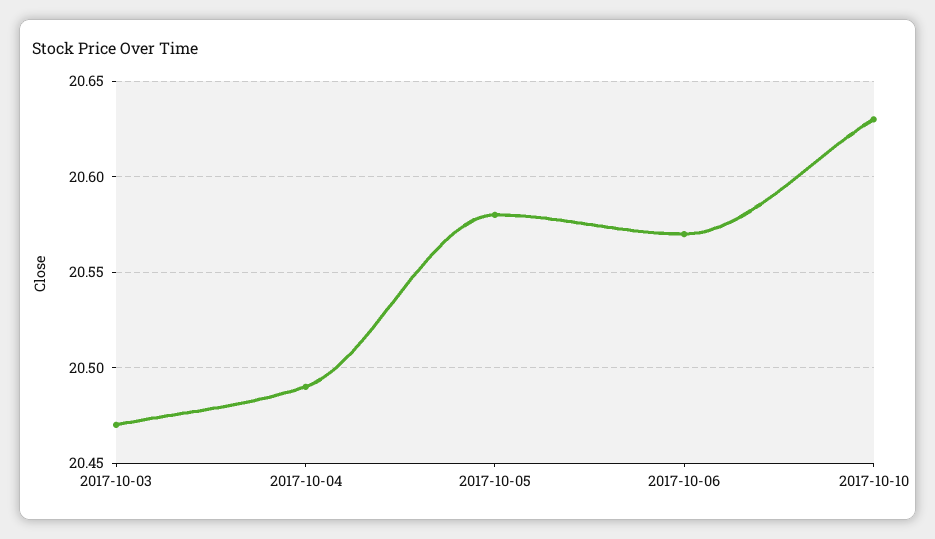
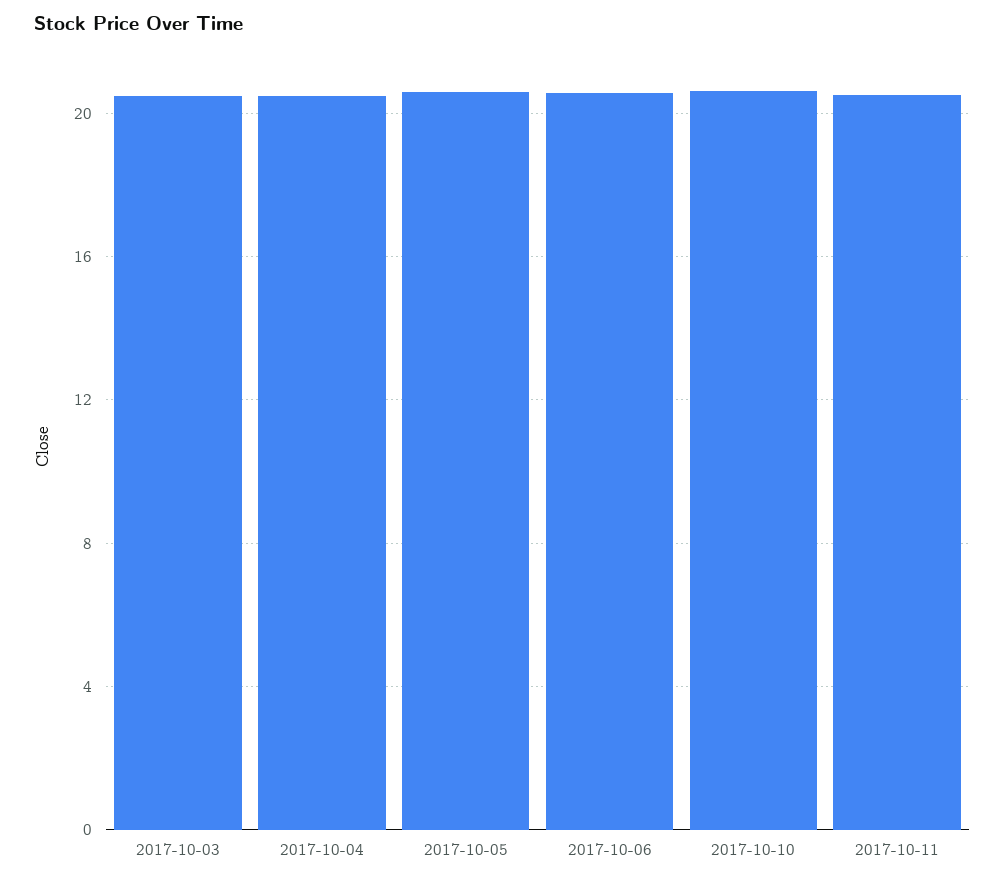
2017-10-11: none -> 20.5

